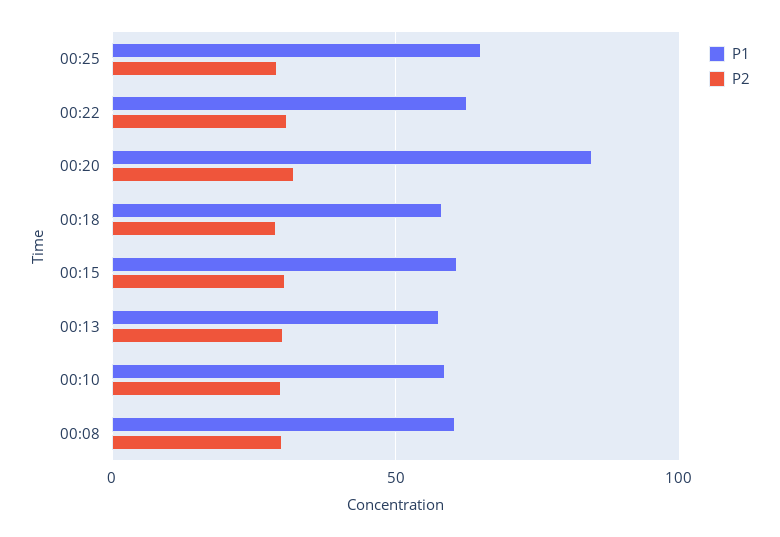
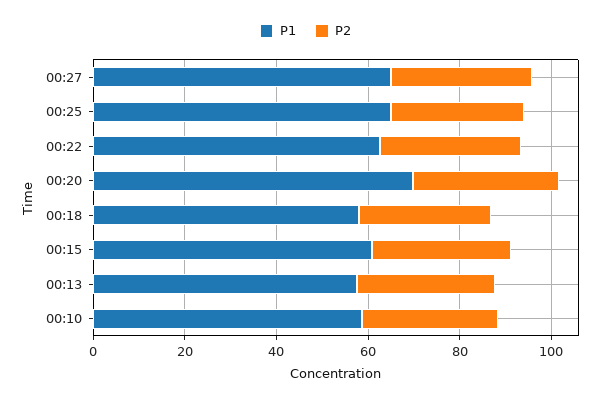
P1, 00:20: 85 -> 70
P1, 00:08: 60 -> none
P2, 00:08: 30 -> none
P1, 00:27: none -> 65
P2, 00:27: none -> 30

